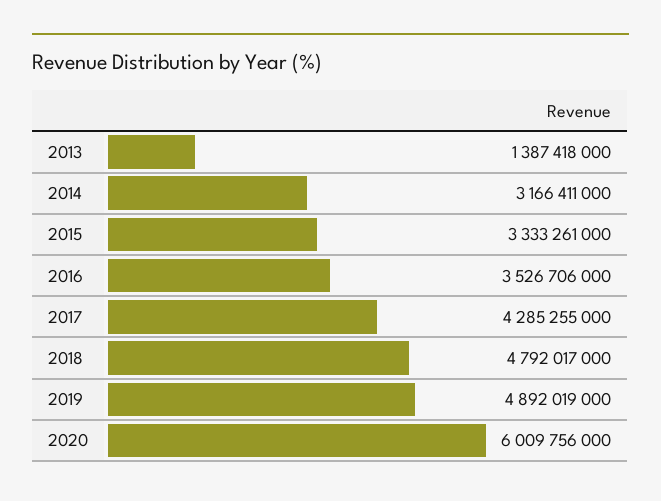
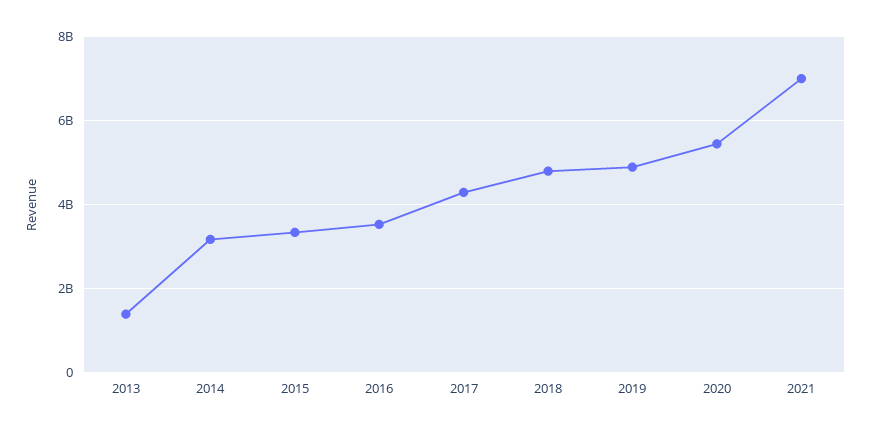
2020: 6009756000 -> 5400000000
2021: none -> 7000000000

